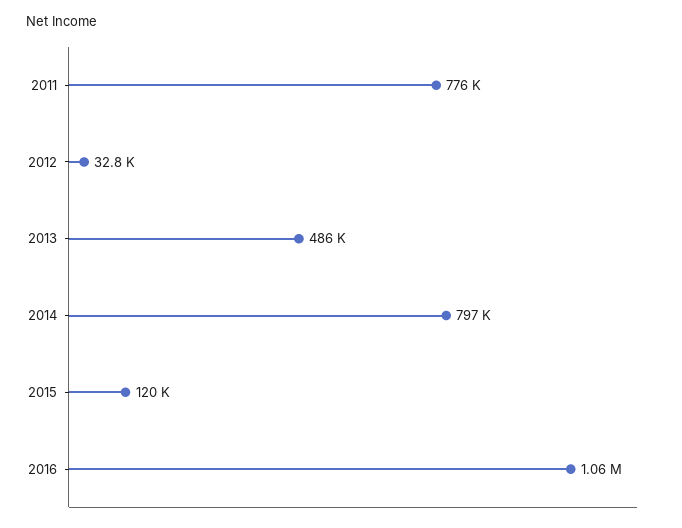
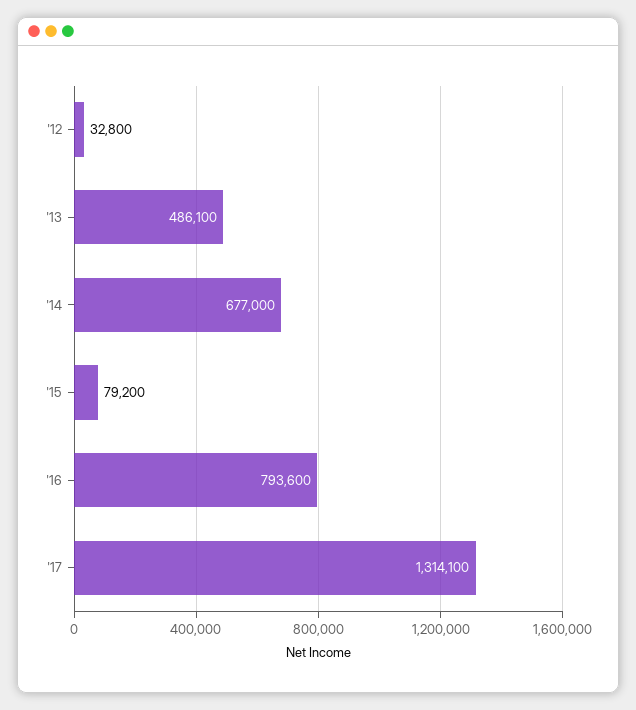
2011: 776000 -> none
2014: 797000 -> 677000
2015: 120000 -> 79200
2016: 1060000 -> 793600
'17: none -> 1314100

